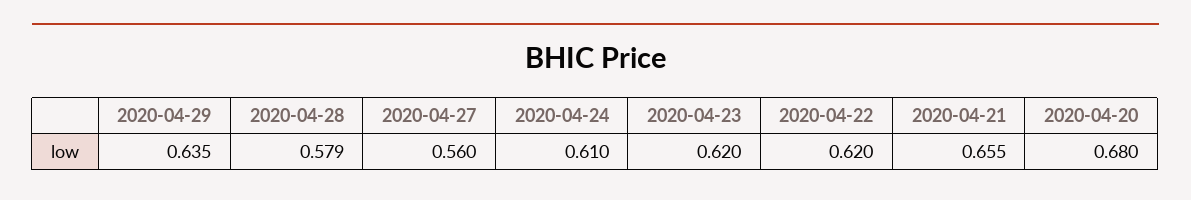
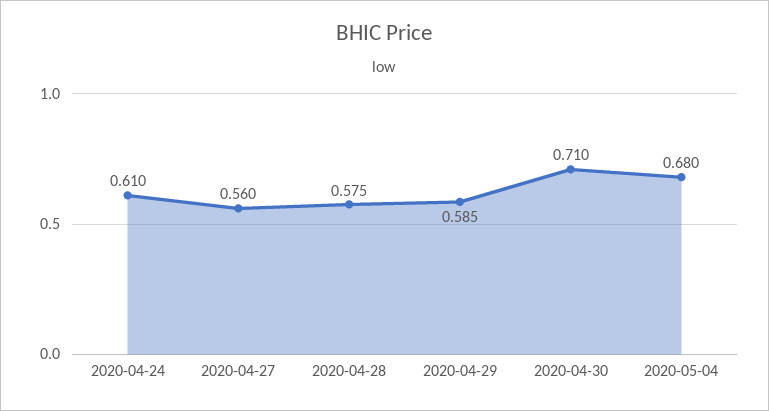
2020-04-29: 0.635 -> 0.585
2020-04-28: 0.579 -> 0.575
2020-04-23: 0.62 -> none
2020-04-22: 0.62 -> none
2020-04-21: 0.655 -> none
2020-04-20: 0.68 -> none
2020-04-30: none -> 0.71
2020-05-04: none -> 0.68

